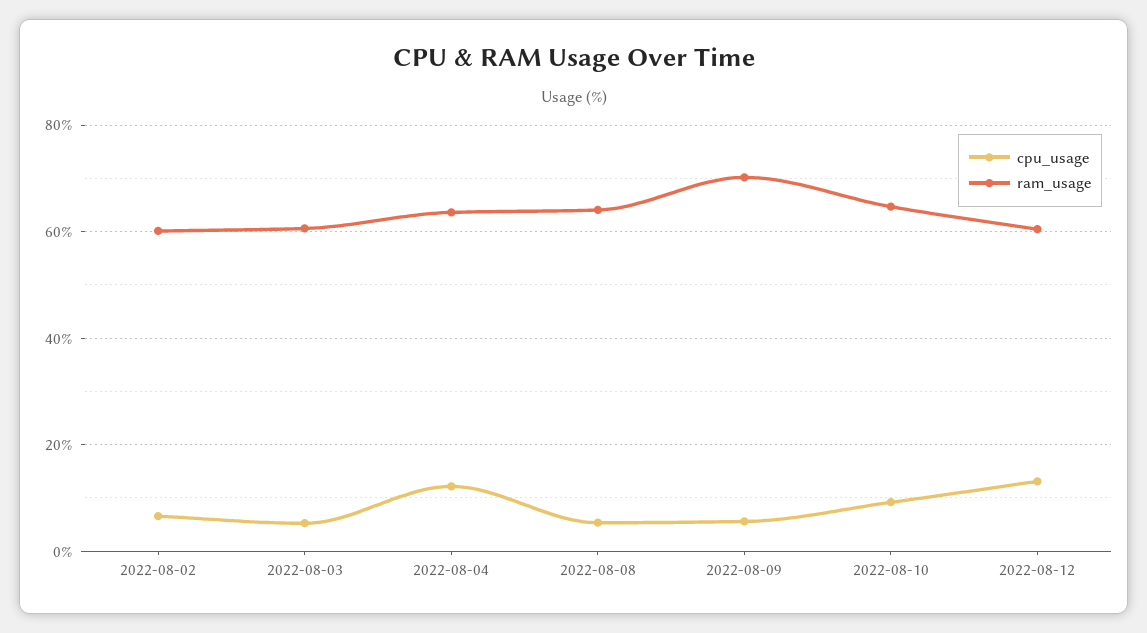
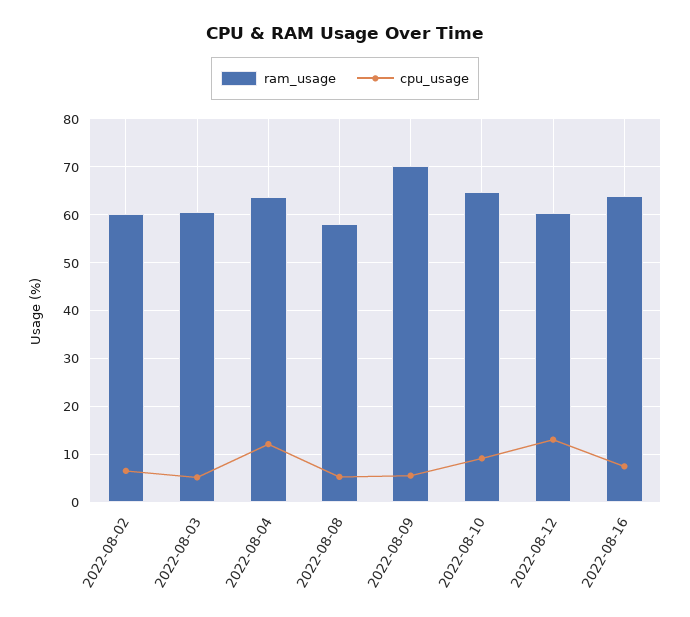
ram_usage, 2022-08-08: 64 -> 58
ram_usage, 2022-08-16: none -> 64
cpu_usage, 2022-08-16: none -> 8

